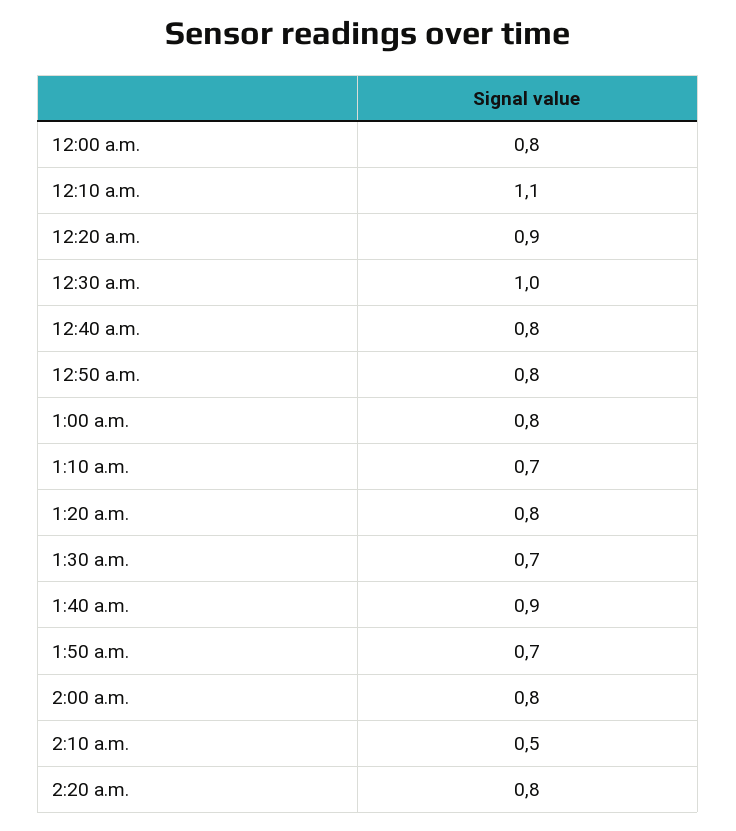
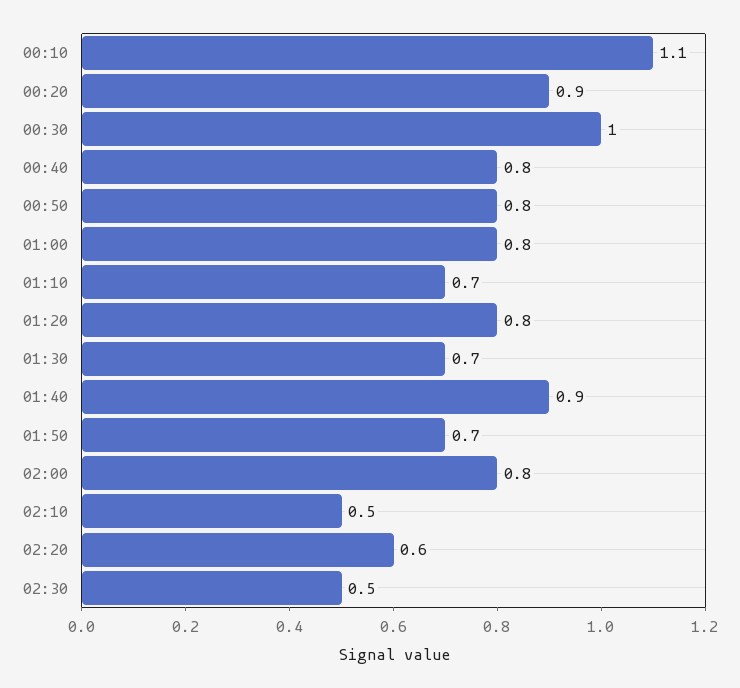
12:00 a.m.: 0.8 -> none
2:20 a.m.: 0.8 -> 0.6
02:30: none -> 0.5

